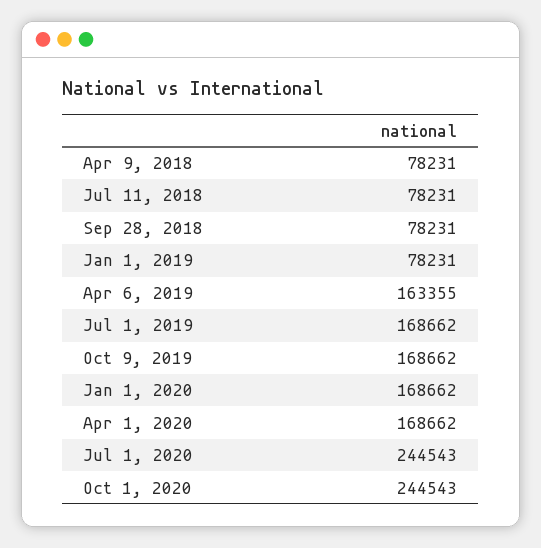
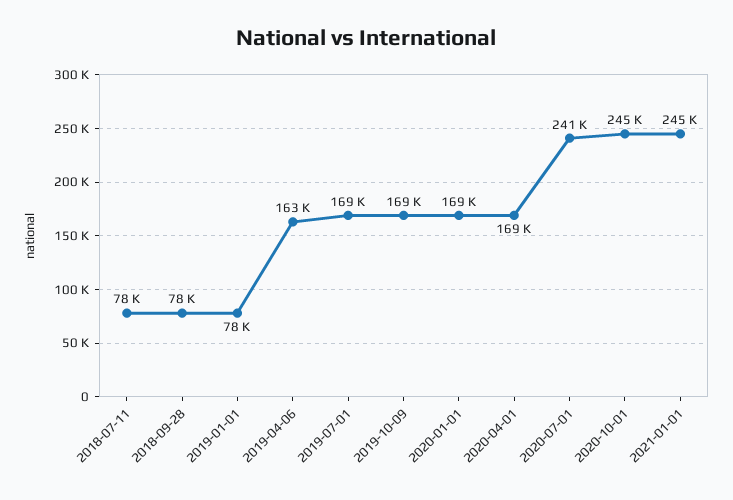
Apr 9, 2018: 78231 -> none
Jul 1, 2020: 244543 -> 241000
2021-01-01: none -> 245000

